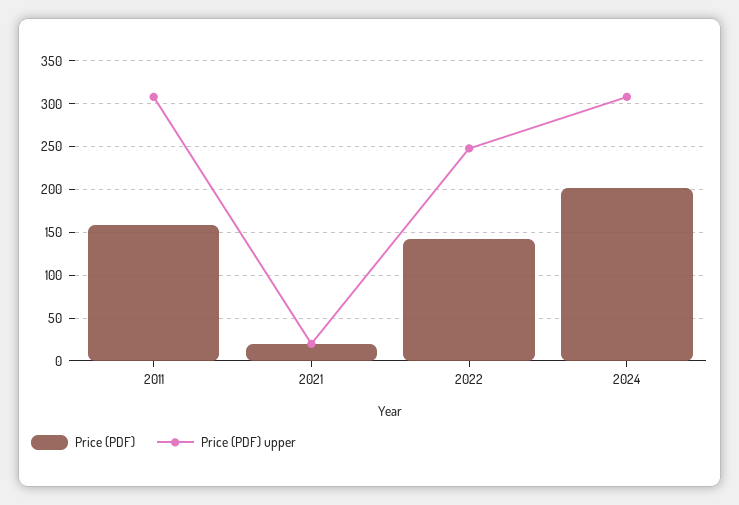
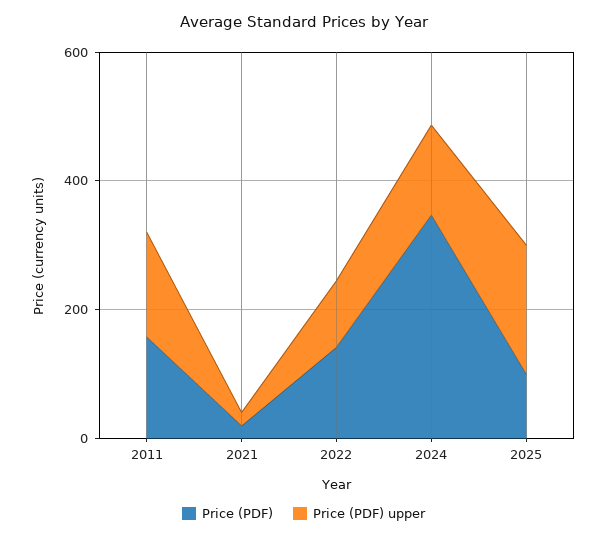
Price (PDF) upper, 2011: 310 -> 150
Price (PDF) upper, 2022: 250 -> 100
Price (PDF), 2024: 200 -> 350
Price (PDF) upper, 2024: 310 -> 150
Price (PDF), 2025: none -> 100
Price (PDF) upper, 2025: none -> 200

